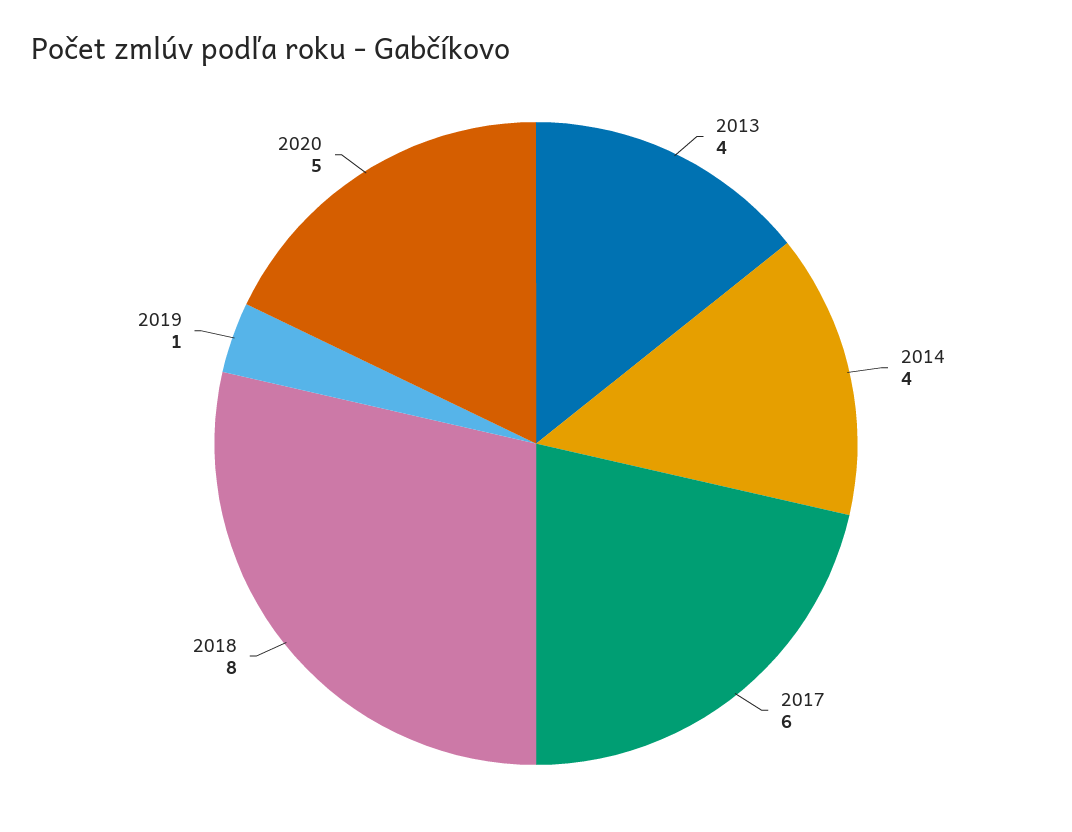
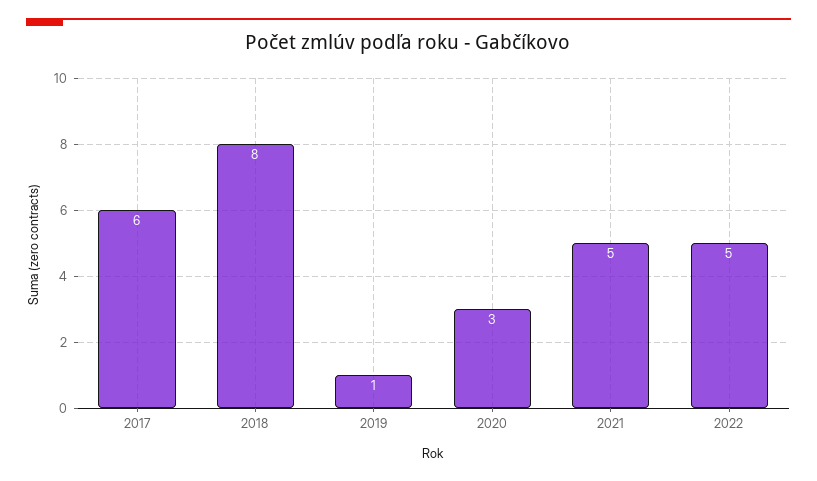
2013: 4 -> none
2014: 4 -> none
2020: 5 -> 3
2021: none -> 5
2022: none -> 5

